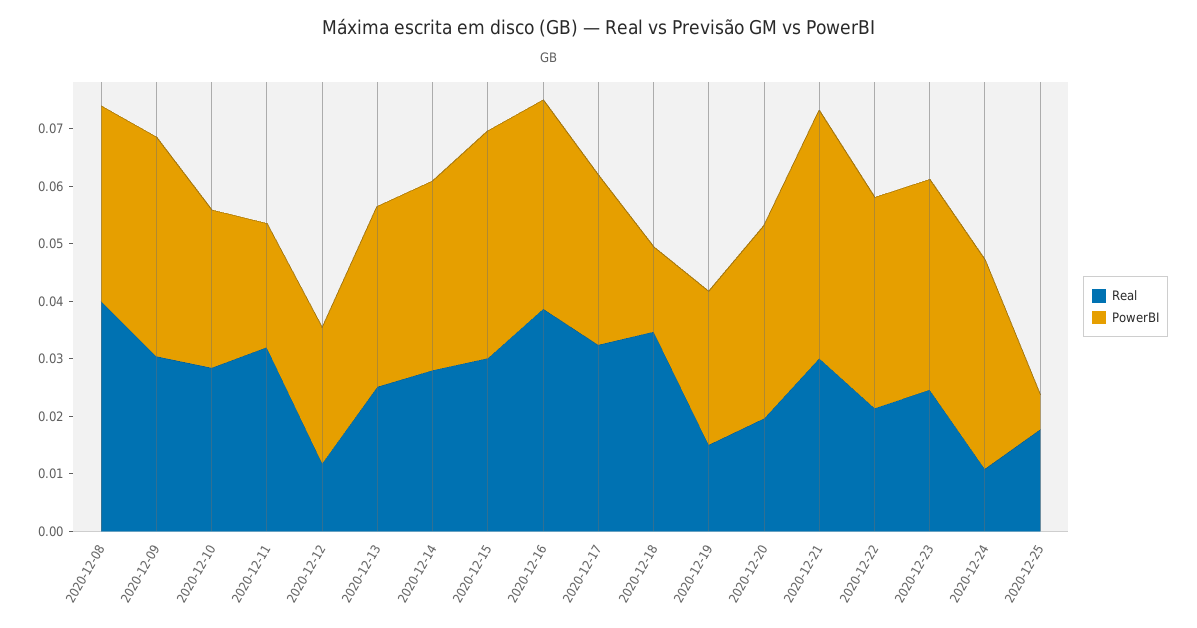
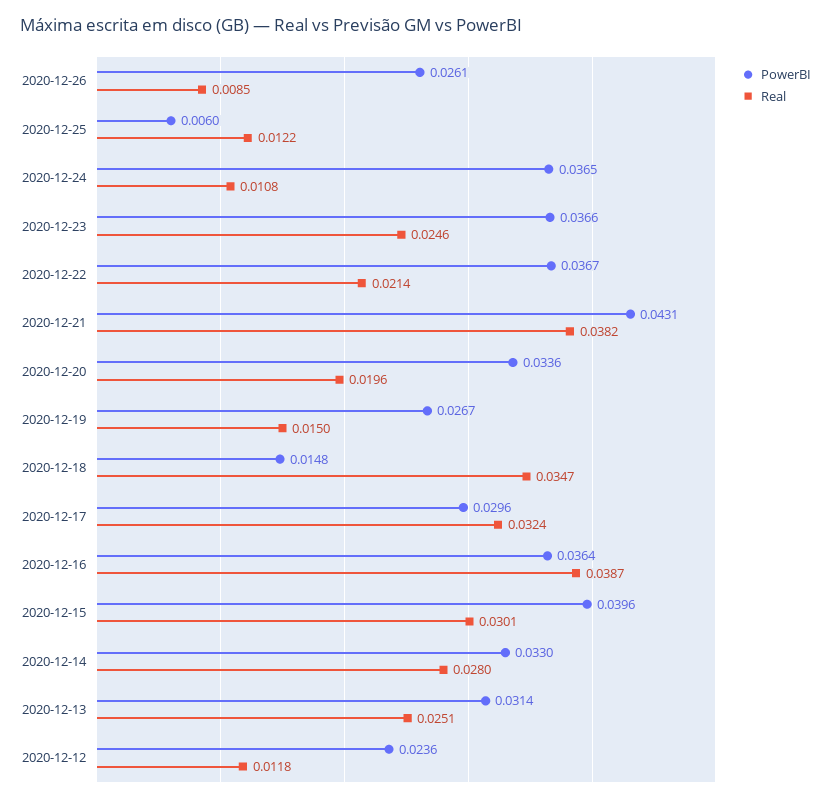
Real, 2020-12-08: 0.04 -> none
PowerBI, 2020-12-08: 0.034 -> none
Real, 2020-12-09: 0.03 -> none
PowerBI, 2020-12-09: 0.038 -> none
Real, 2020-12-10: 0.028 -> none
PowerBI, 2020-12-10: 0.028 -> none
Real, 2020-12-11: 0.032 -> none
PowerBI, 2020-12-11: 0.022 -> none
Real, 2020-12-21: 0.03 -> 0.0382
Real, 2020-12-25: 0.018 -> 0.0122
PowerBI, 2020-12-26: none -> 0.0261
Real, 2020-12-26: none -> 0.0085

